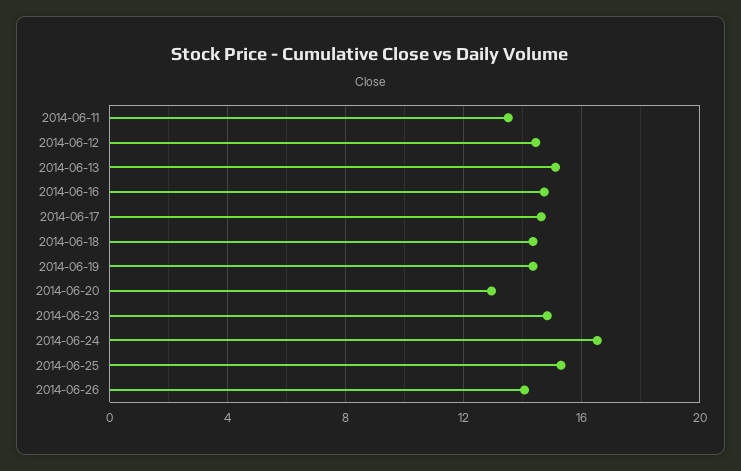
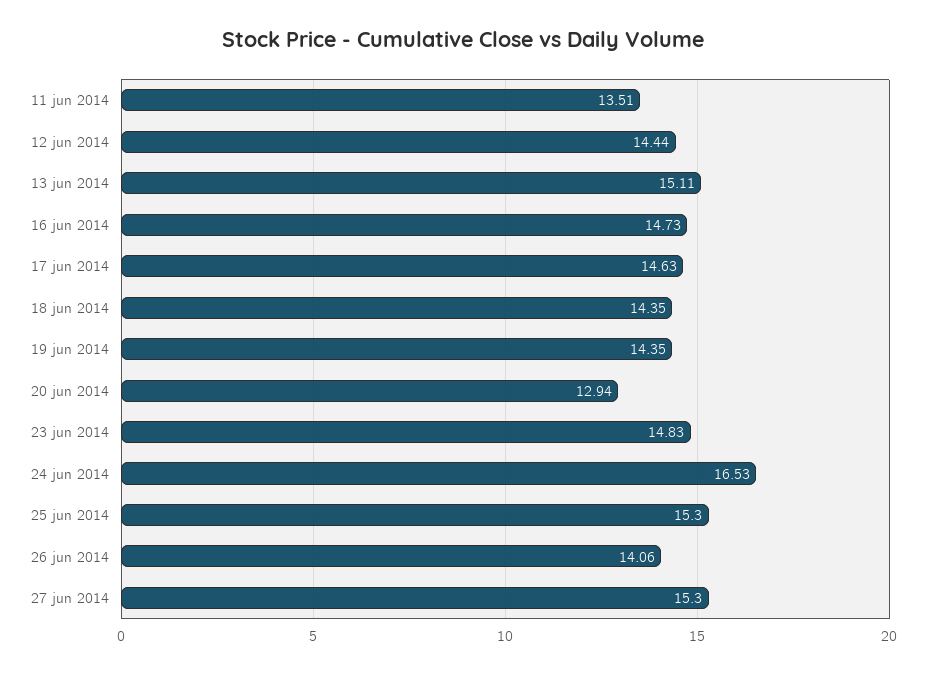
27 jun 2014: none -> 15.3

